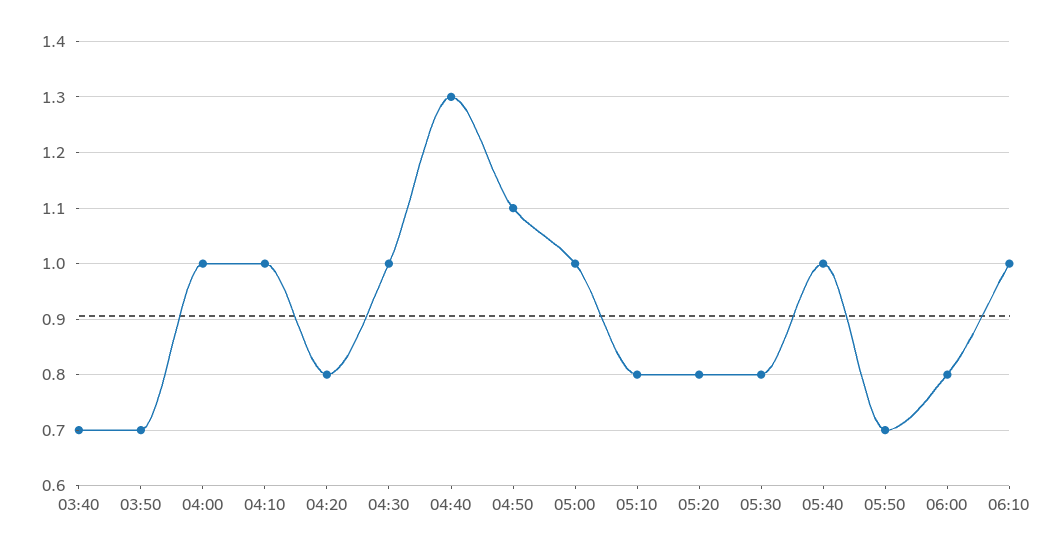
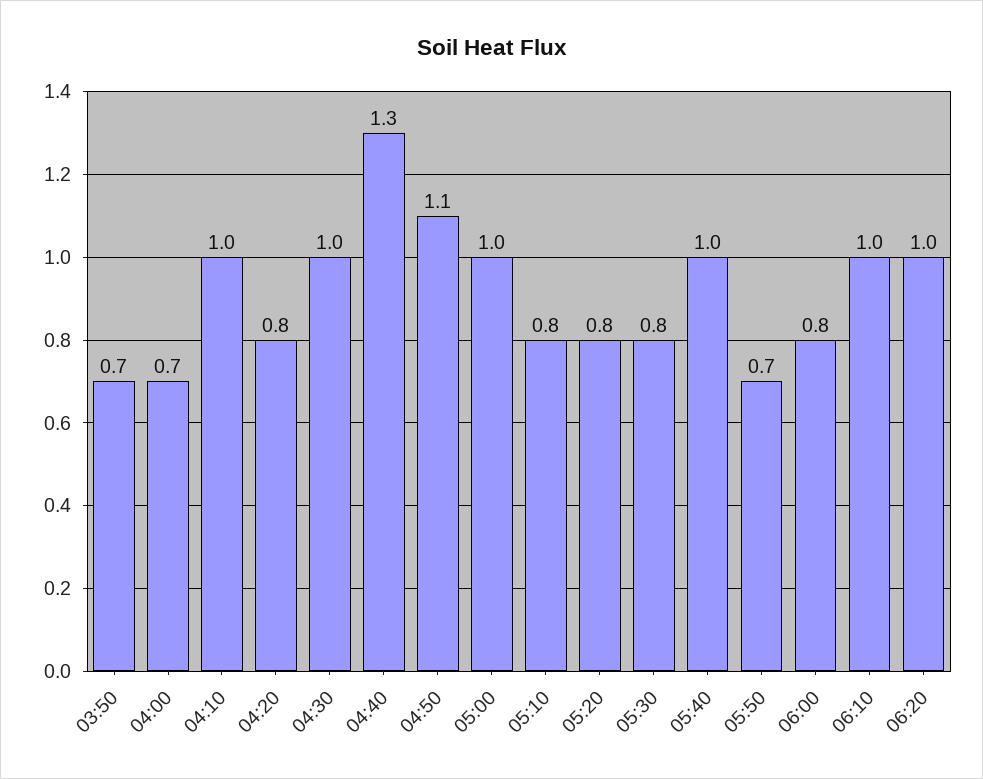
03:40: 0.7 -> none
04:00: 1 -> 0.7
06:20: none -> 1

